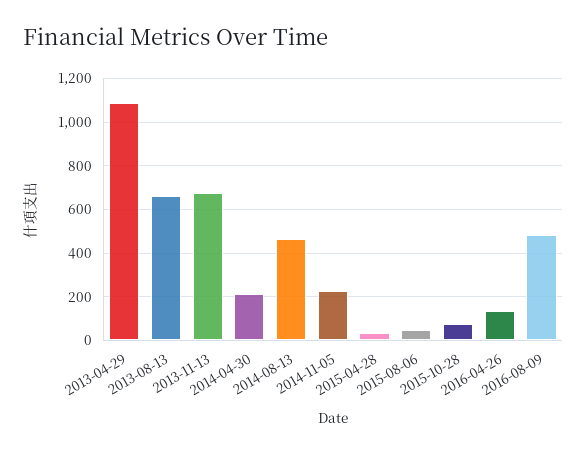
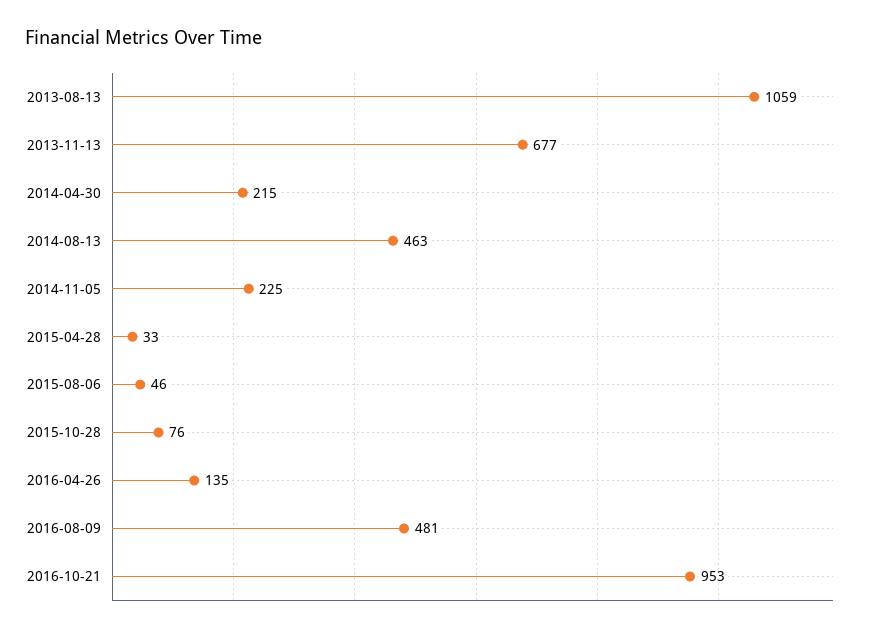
2013-04-29: 1100 -> none
2013-08-13: 650 -> 1059
2016-10-21: none -> 953

